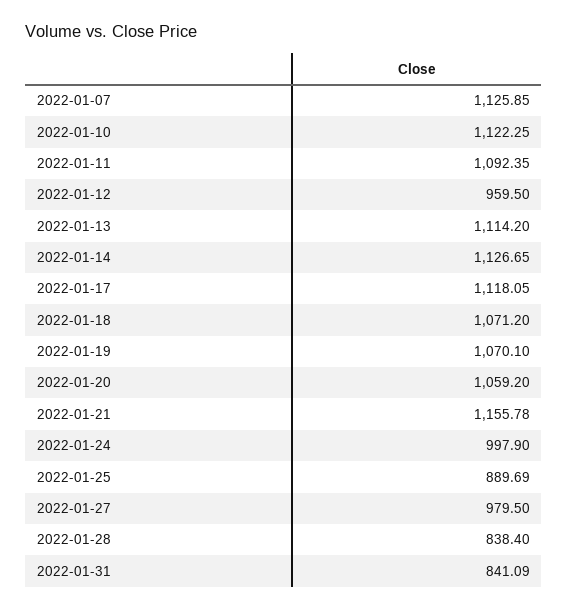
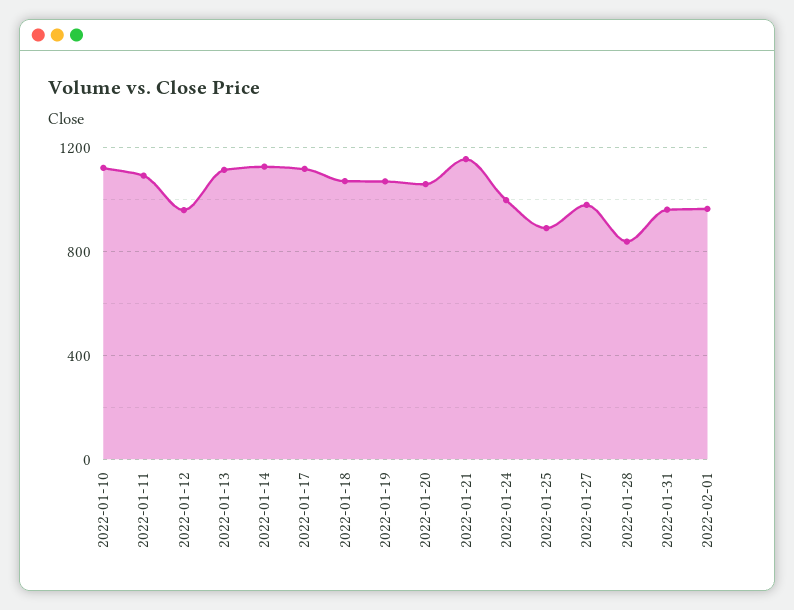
2022-01-07: 1125.85 -> none
2022-01-31: 841.09 -> 950
2022-02-01: none -> 950

